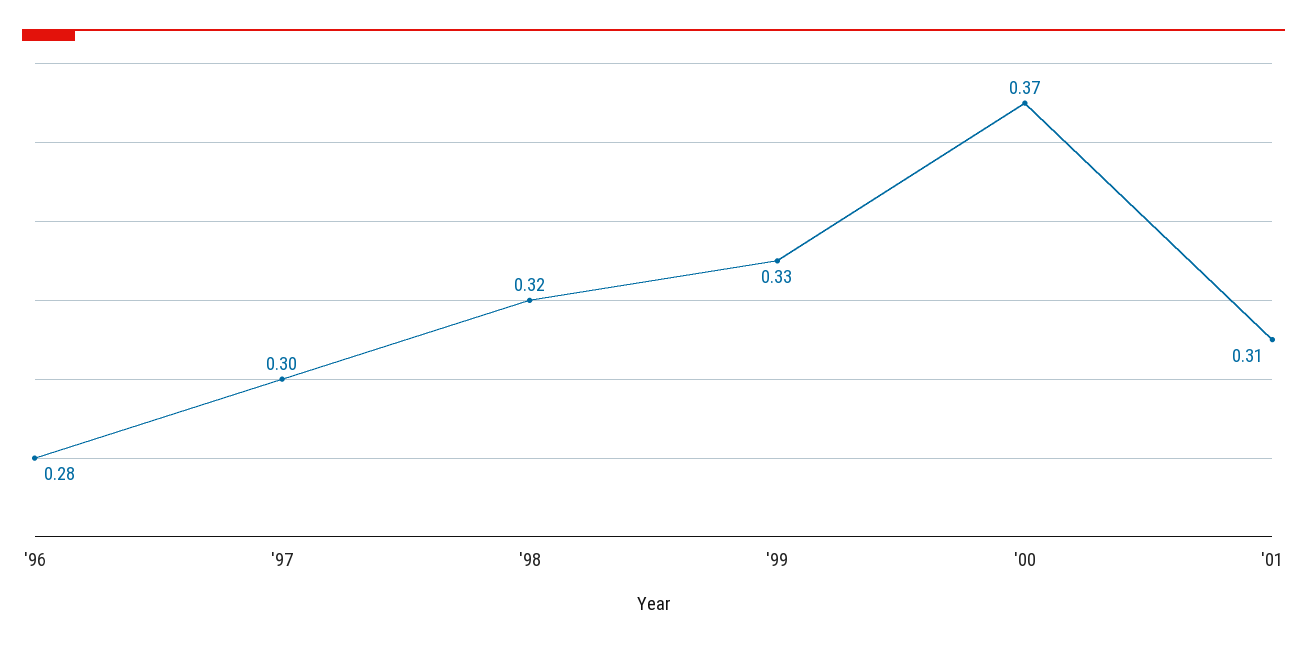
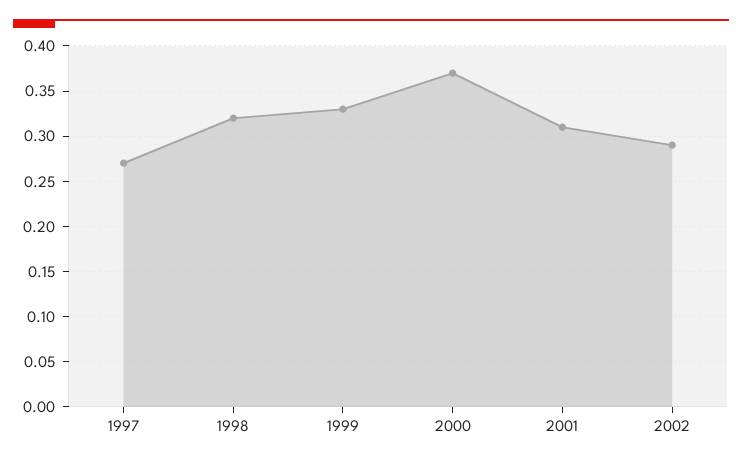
'96: 0.28 -> none
'97: 0.3 -> 0.27
2002: none -> 0.29

